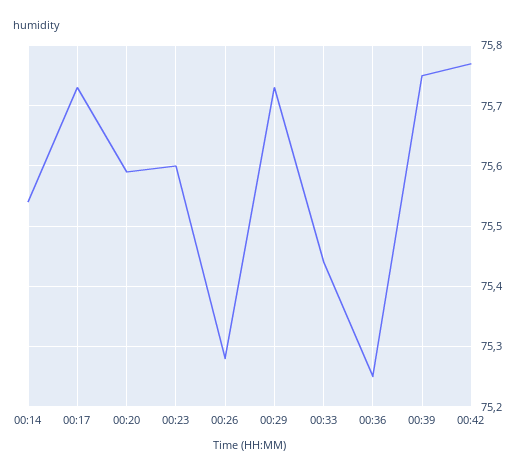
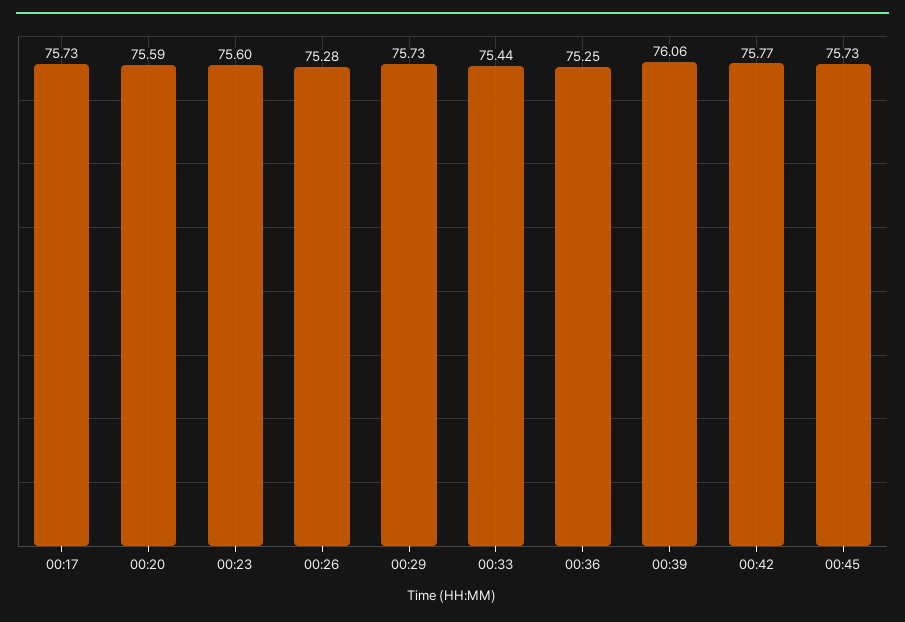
00:14: 75.54 -> none
00:39: 75.75 -> 76.06
00:45: none -> 75.73

